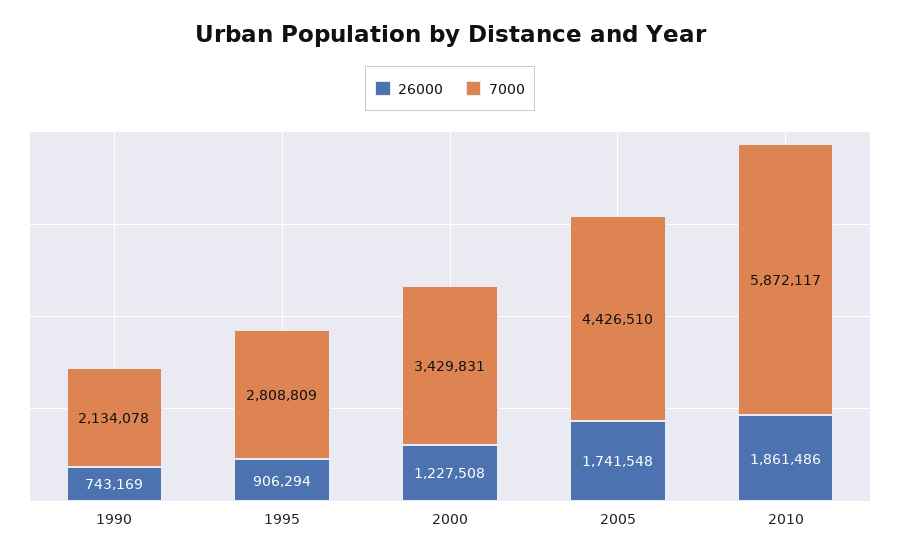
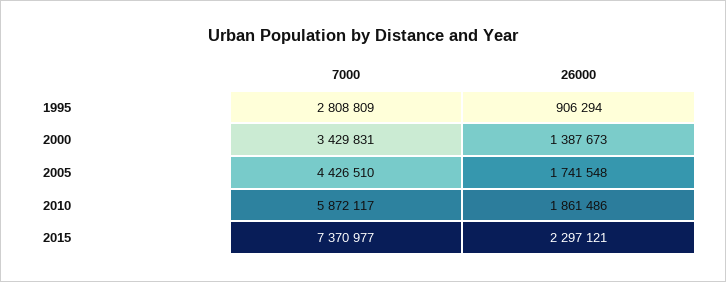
26000, 1990: 743169 -> none
7000, 1990: 2134078 -> none
26000, 2000: 1227508 -> 1387673
7000, 2015: none -> 7370977
26000, 2015: none -> 2297121

